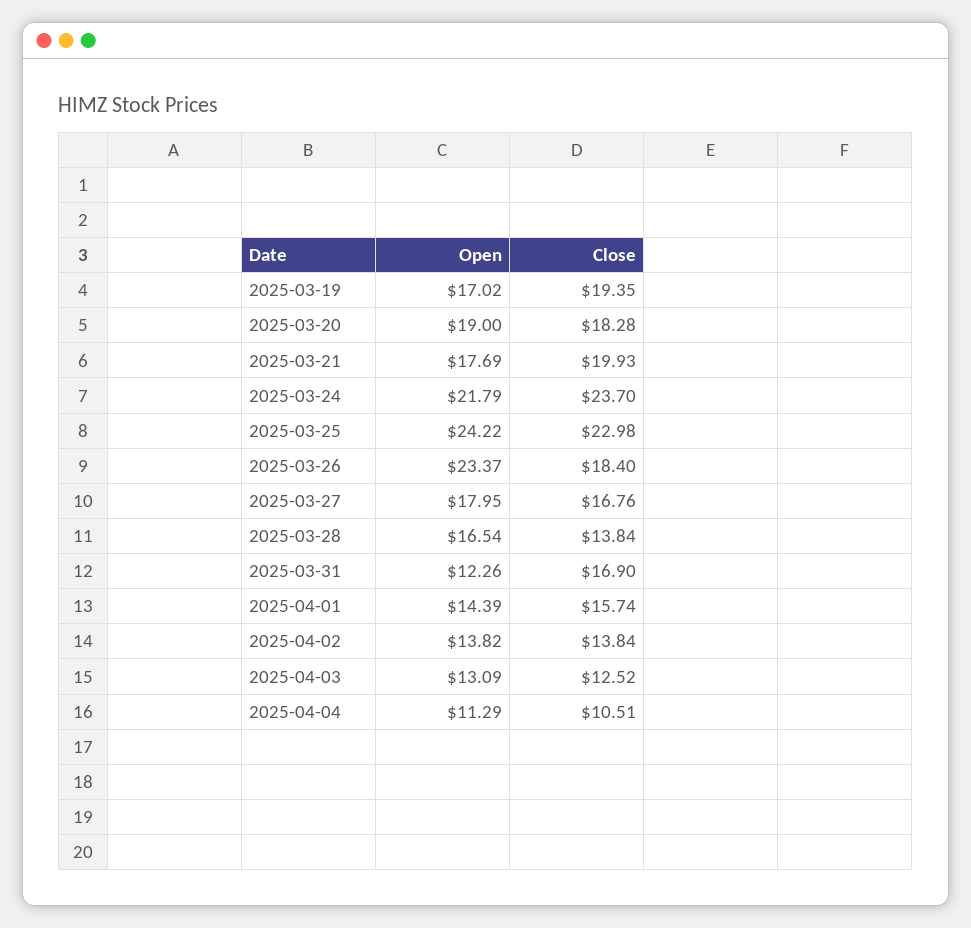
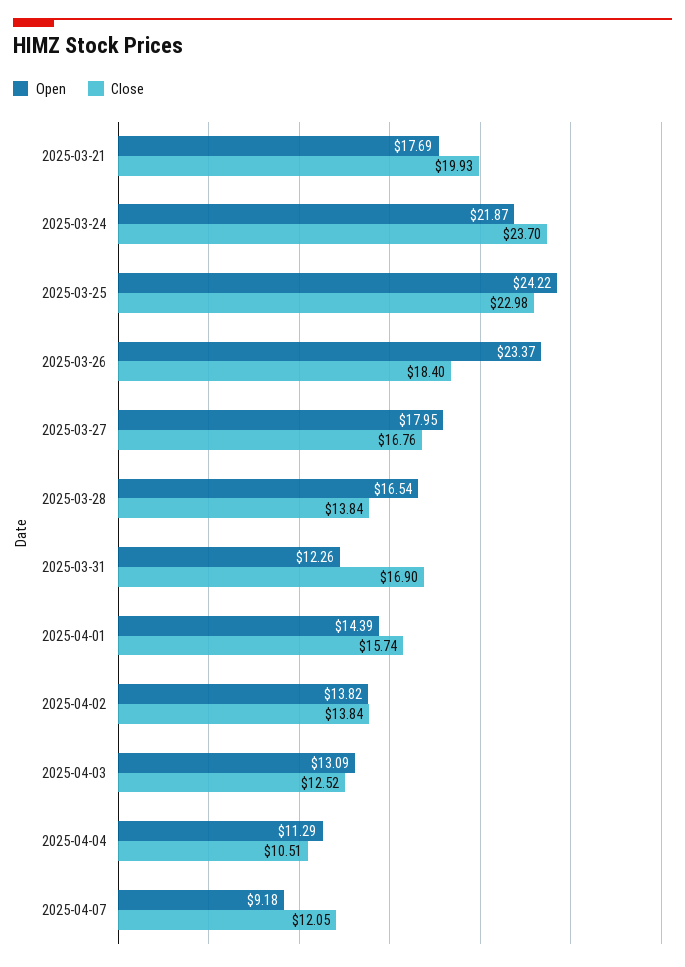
Open, 2025-03-19: 17.02 -> none
Close, 2025-03-19: 19.35 -> none
Open, 2025-03-20: 19 -> none
Close, 2025-03-20: 18.28 -> none
Open, 2025-03-24: 21.79 -> 21.87
Open, 2025-04-07: none -> 9.18
Close, 2025-04-07: none -> 12.05

